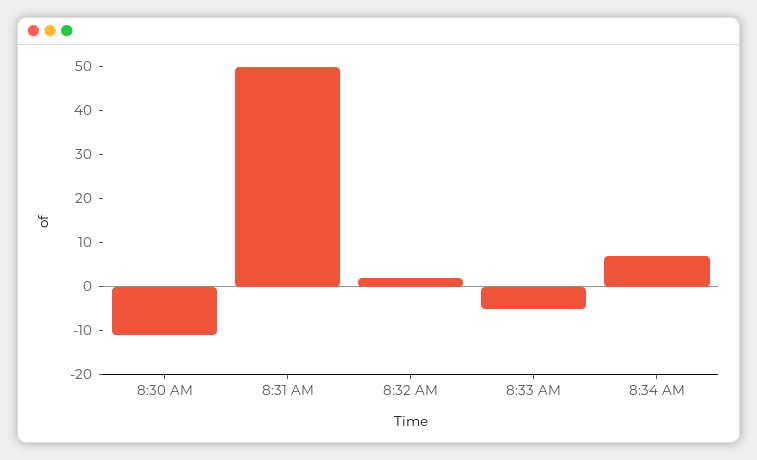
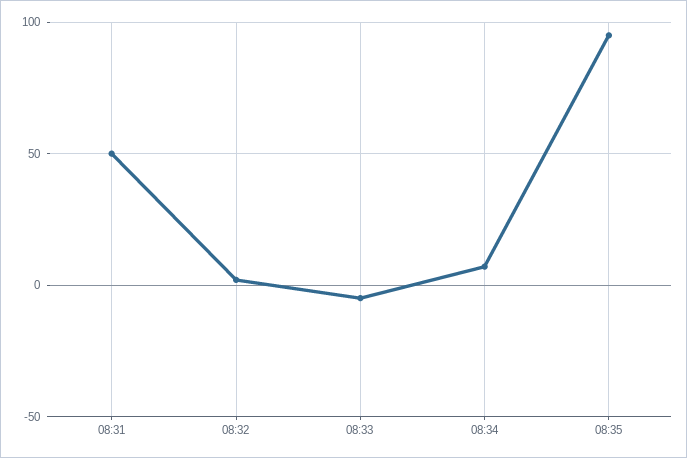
8:30 AM: -10 -> none
08:35: none -> 95

